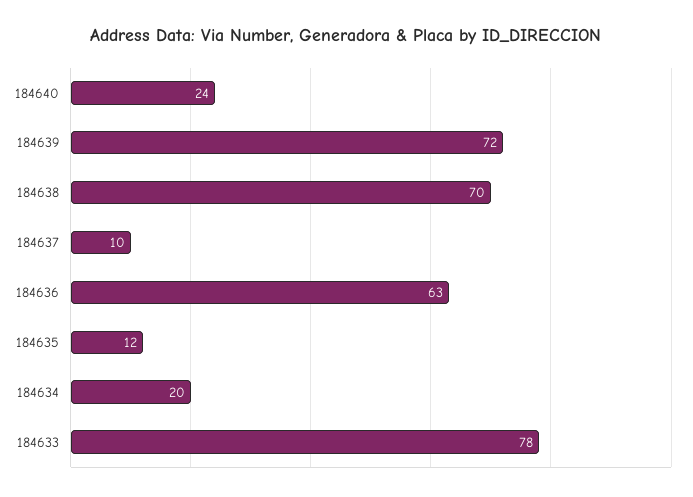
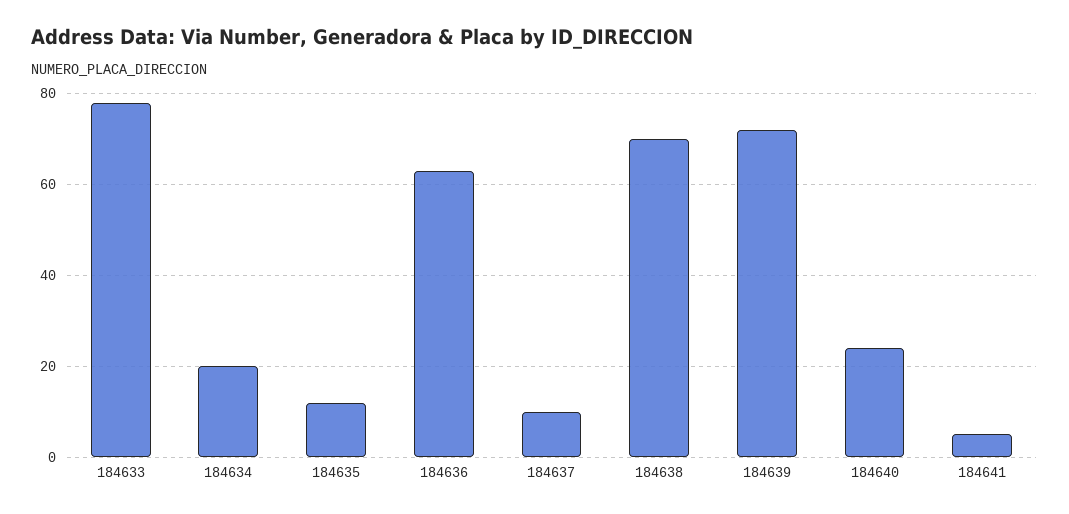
184641: none -> 5

